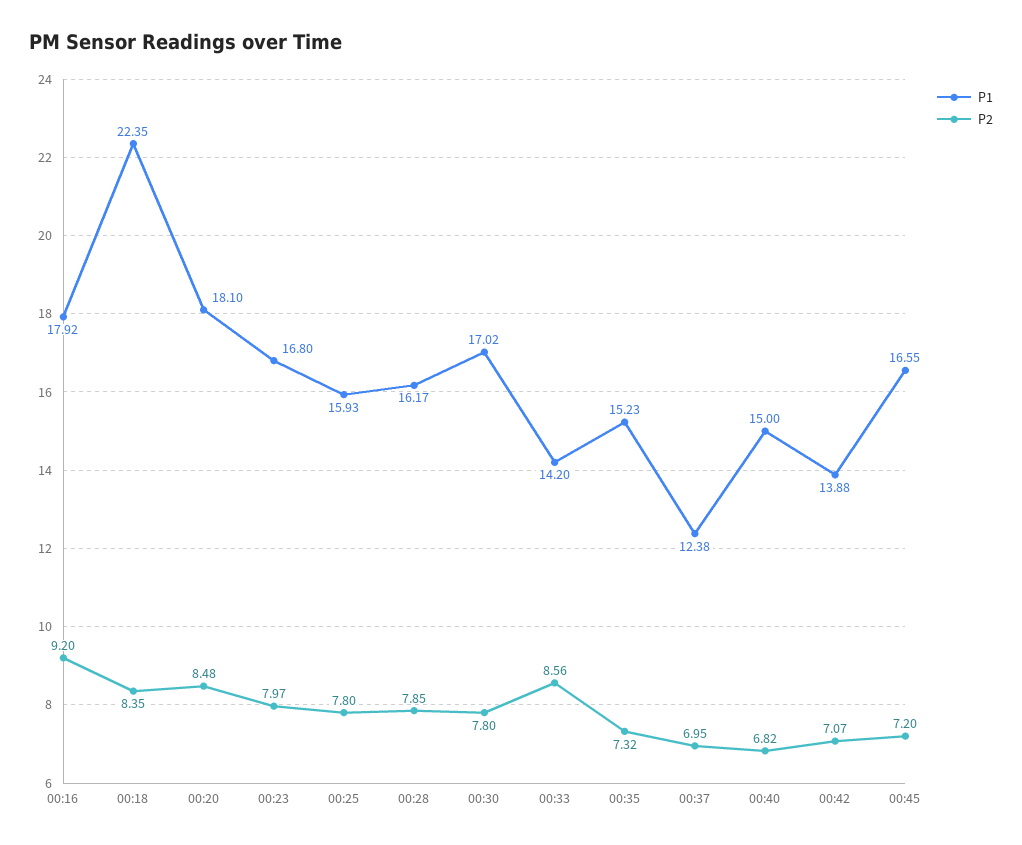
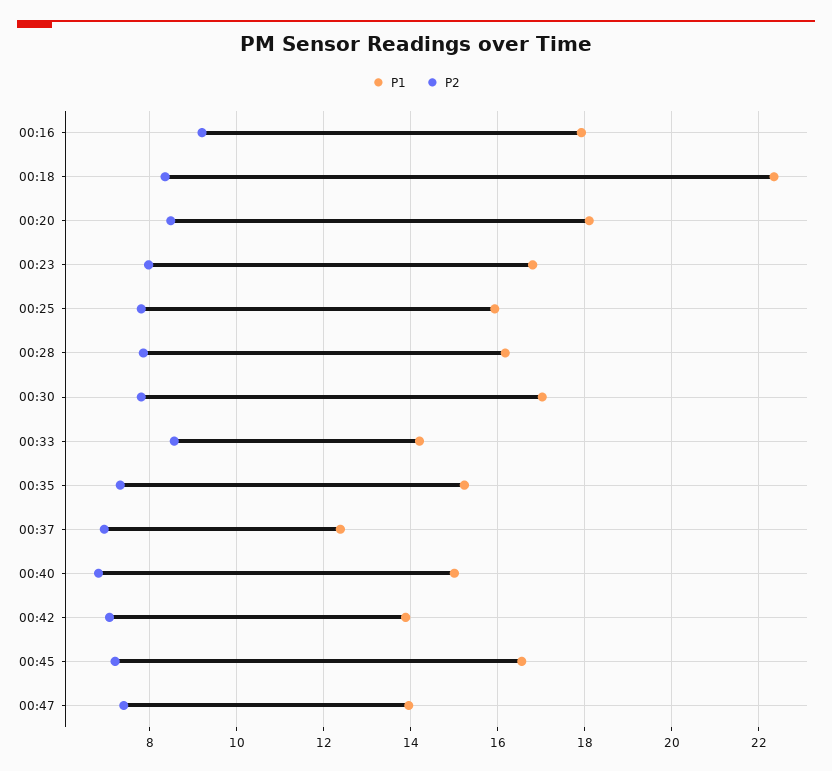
P1, 00:47: none -> 14
P2, 00:47: none -> 7.4

